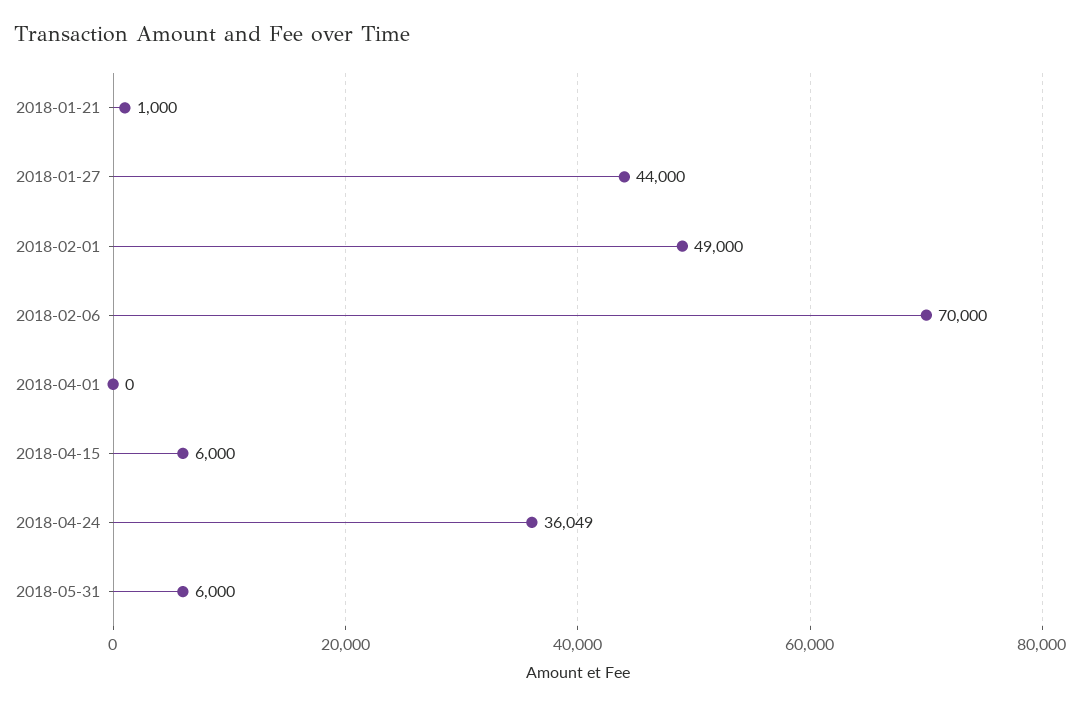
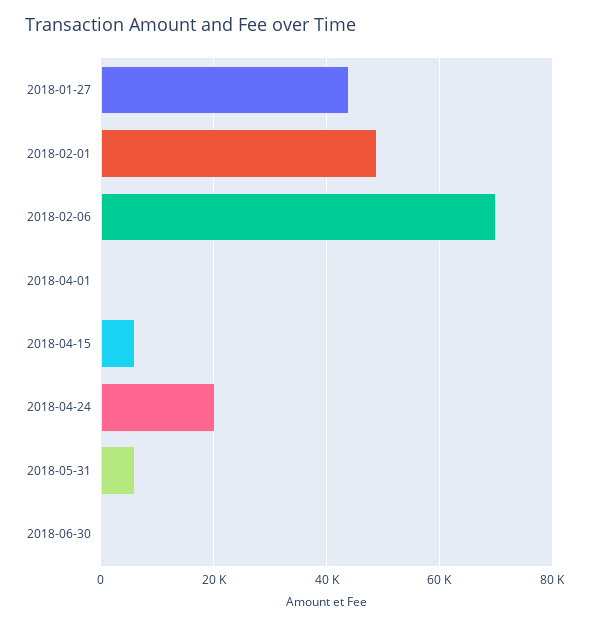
2018-01-21: 1000 -> none
2018-04-24: 36049 -> 20000
2018-06-30: none -> 0

